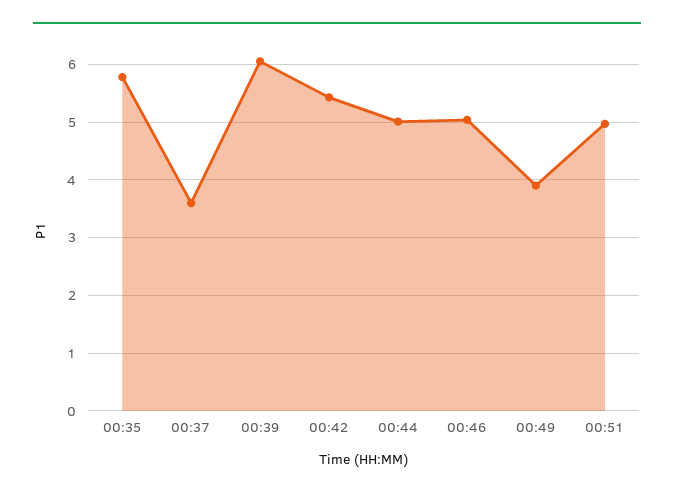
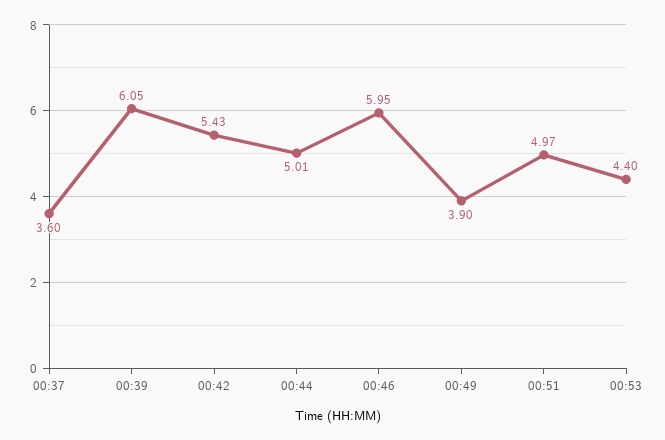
00:35: 5.8 -> none
00:46: 5 -> 5.95
00:53: none -> 4.4

